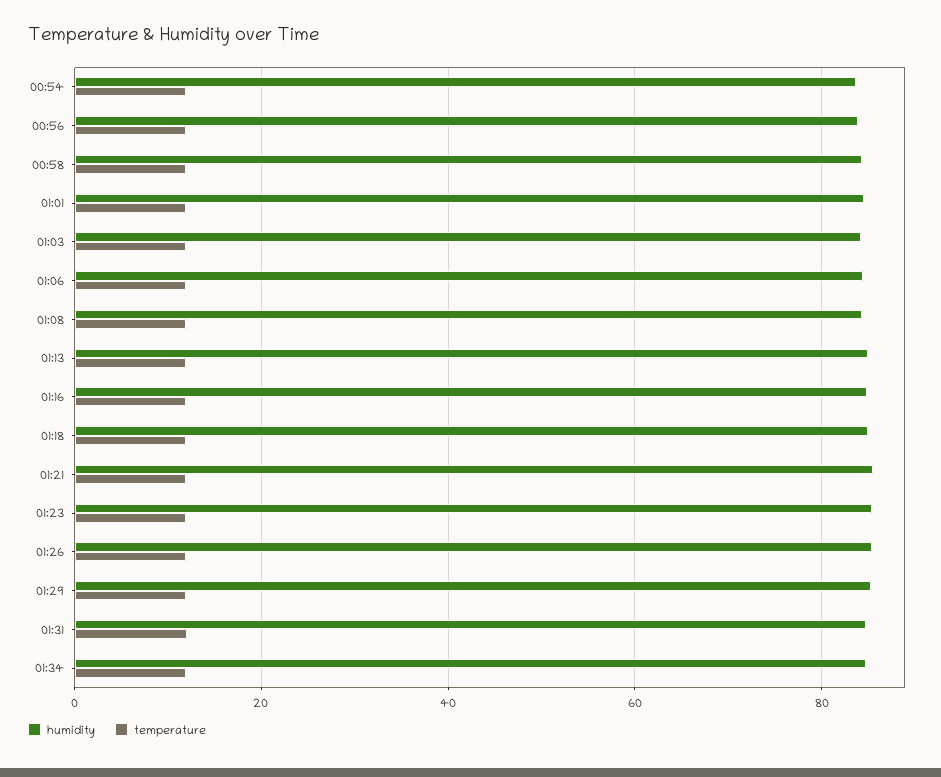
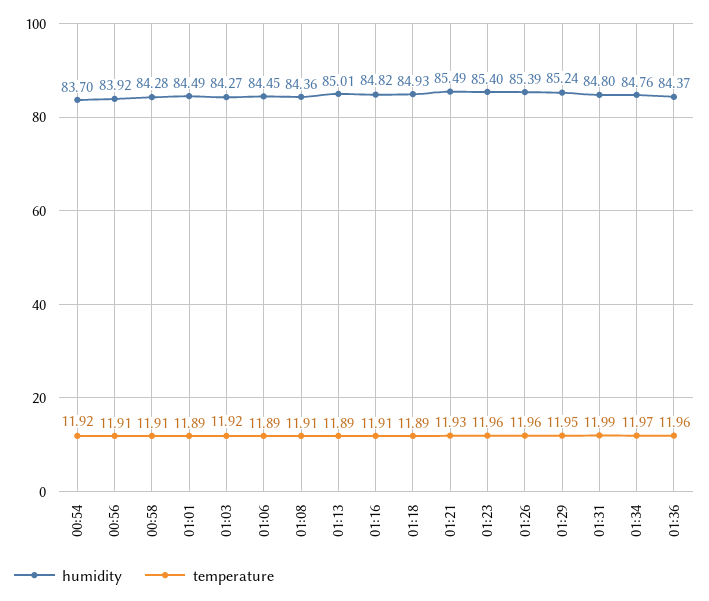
humidity, 01:36: none -> 84.37
temperature, 01:36: none -> 11.96

